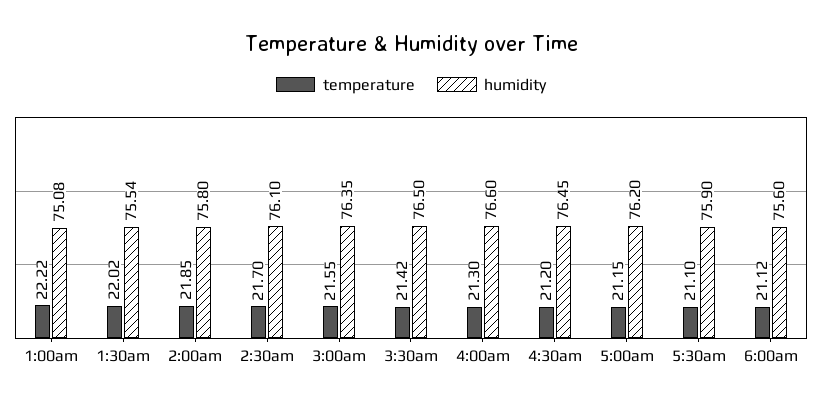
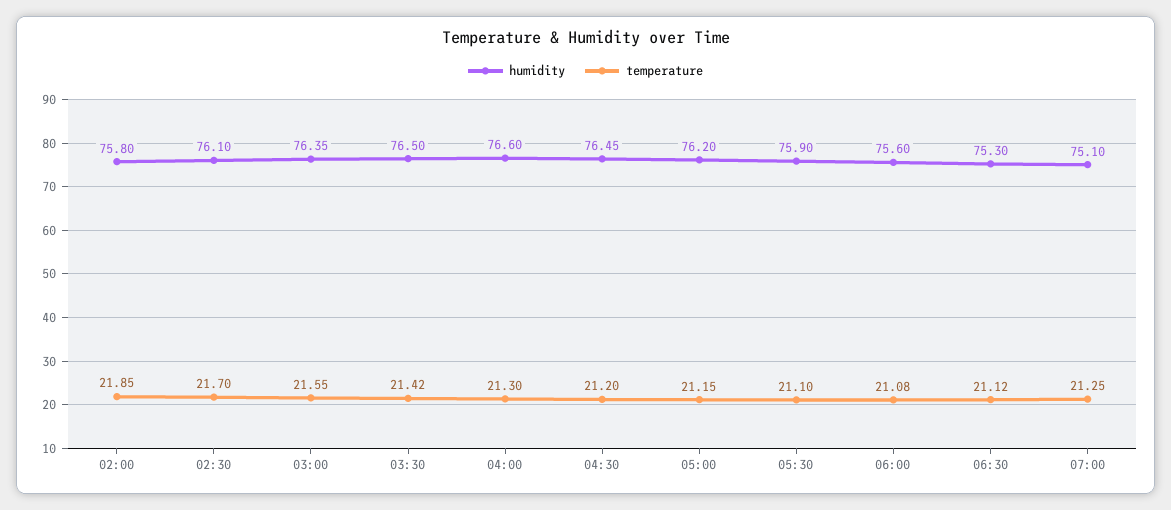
temperature, 1:00am: 22.22 -> none
humidity, 1:00am: 75.08 -> none
temperature, 1:30am: 22.02 -> none
humidity, 1:30am: 75.54 -> none
temperature, 6:00am: 21.12 -> 21.08
humidity, 06:30: none -> 75.3
temperature, 06:30: none -> 21.12
humidity, 07:00: none -> 75.1
temperature, 07:00: none -> 21.25

